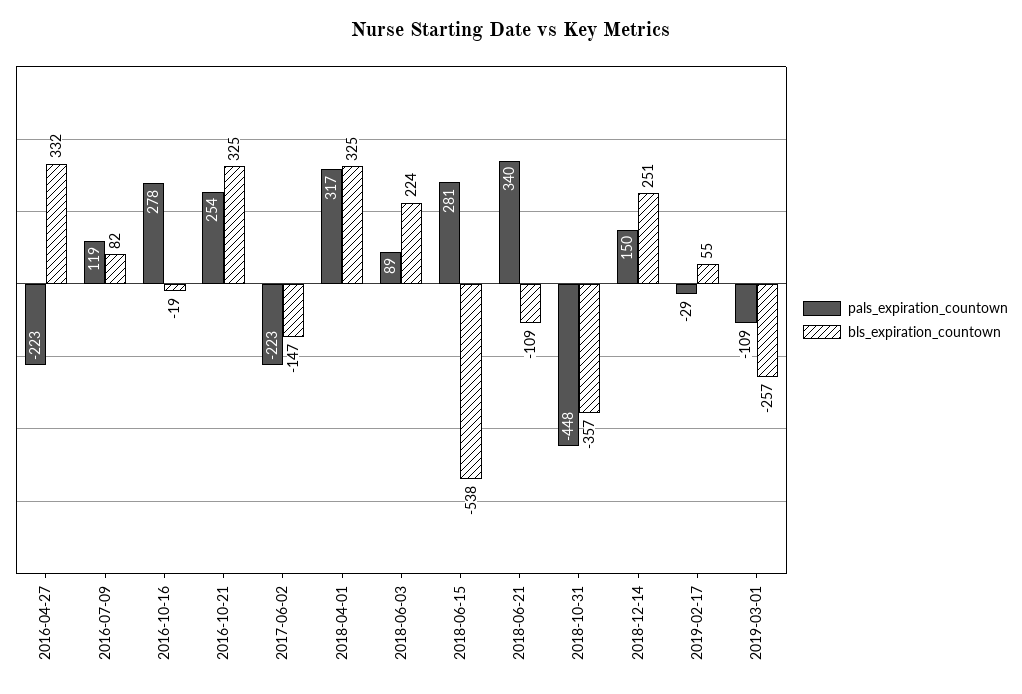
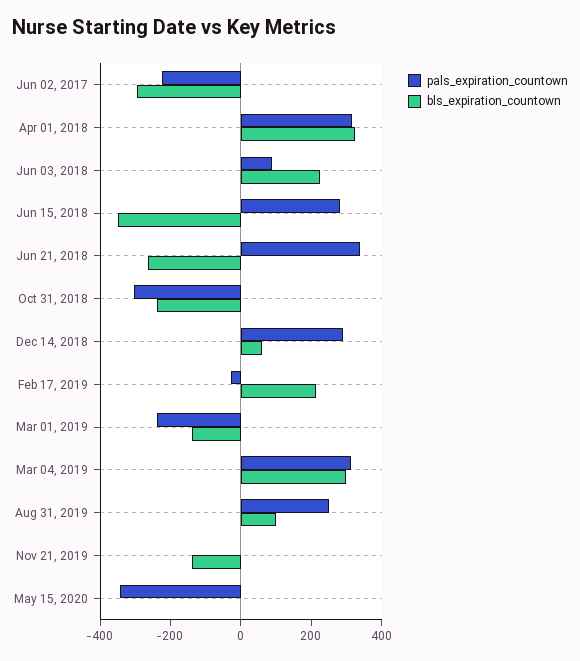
pals_expiration_countown, 2016-04-27: -223 -> none
bls_expiration_countown, 2016-04-27: 332 -> none
pals_expiration_countown, 2016-07-09: 119 -> none
bls_expiration_countown, 2016-07-09: 82 -> none
pals_expiration_countown, 2016-10-16: 278 -> none
bls_expiration_countown, 2016-10-16: -19 -> none
pals_expiration_countown, 2016-10-21: 254 -> none
bls_expiration_countown, 2016-10-21: 325 -> none
bls_expiration_countown, 2017-06-02: -147 -> -300
bls_expiration_countown, 2018-06-15: -538 -> -350
bls_expiration_countown, 2018-06-21: -109 -> -250
pals_expiration_countown, 2018-10-31: -448 -> -300
bls_expiration_countown, 2018-10-31: -357 -> -250
pals_expiration_countown, 2018-12-14: 150 -> 300
bls_expiration_countown, 2018-12-14: 251 -> 50
bls_expiration_countown, 2019-02-17: 55 -> 200
pals_expiration_countown, 2019-03-01: -109 -> -250
bls_expiration_countown, 2019-03-01: -257 -> -150
pals_expiration_countown, Mar 04, 2019: none -> 300
bls_expiration_countown, Mar 04, 2019: none -> 300
pals_expiration_countown, Aug 31, 2019: none -> 250
bls_expiration_countown, Aug 31, 2019: none -> 100
pals_expiration_countown, Nov 21, 2019: none -> 0
bls_expiration_countown, Nov 21, 2019: none -> -150
pals_expiration_countown, May 15, 2020: none -> -350
bls_expiration_countown, May 15, 2020: none -> 0

